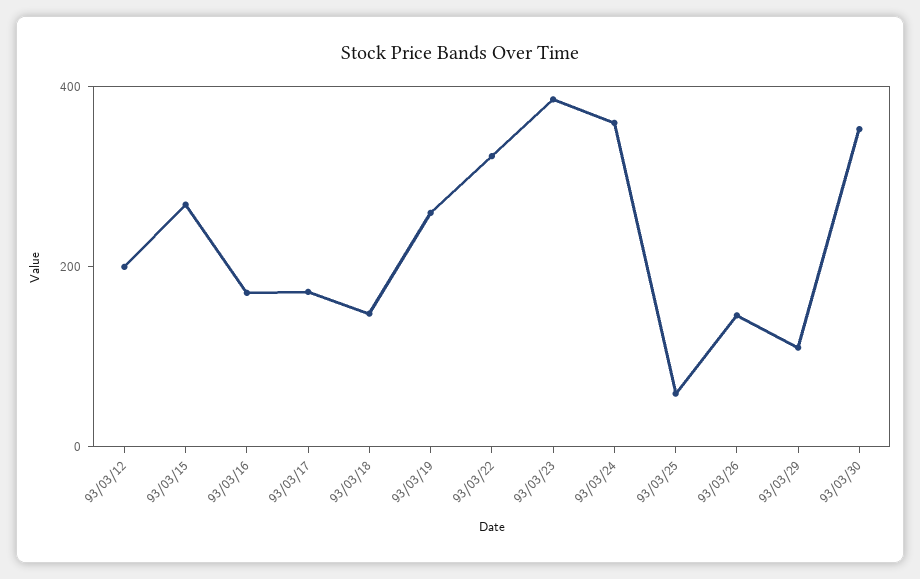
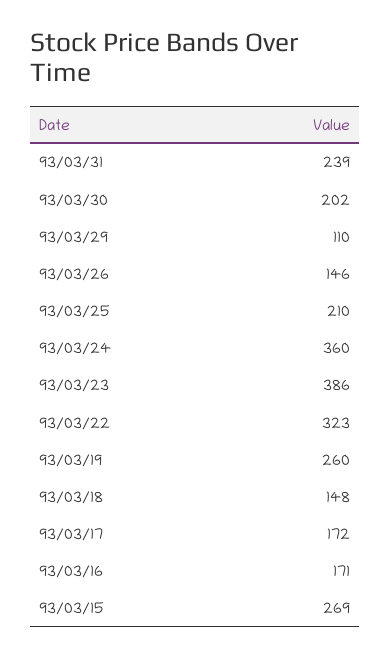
93/03/12: 200 -> none
93/03/25: 50 -> 210
93/03/30: 350 -> 202
93/03/31: none -> 239

